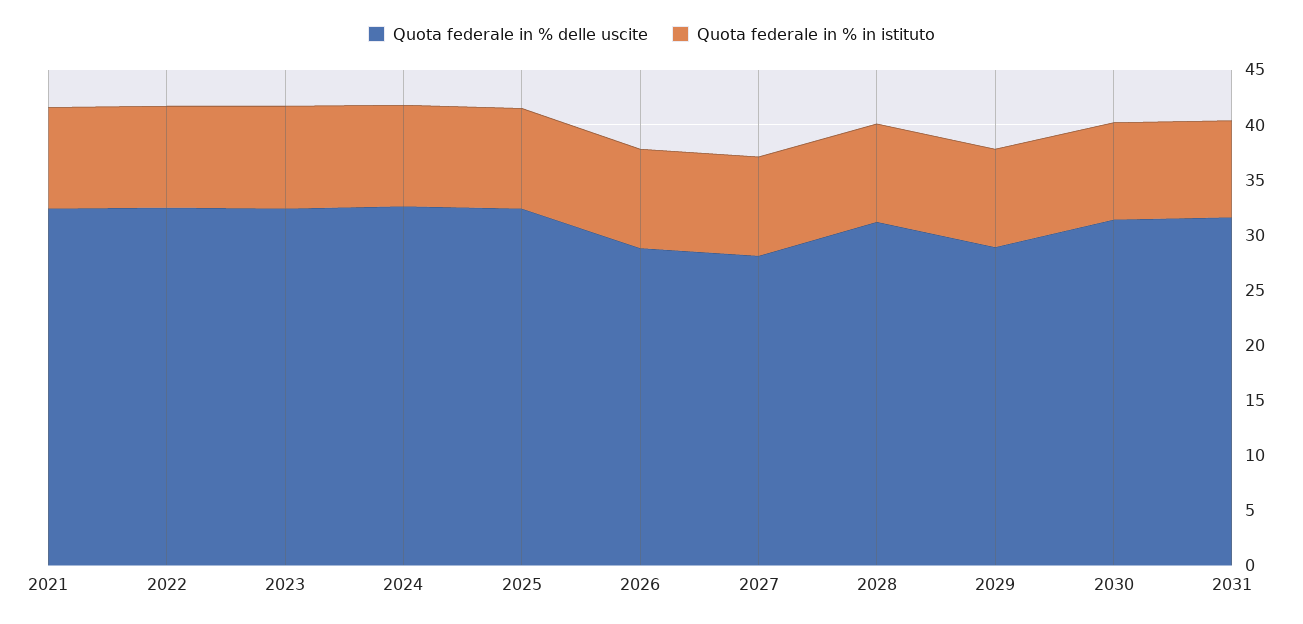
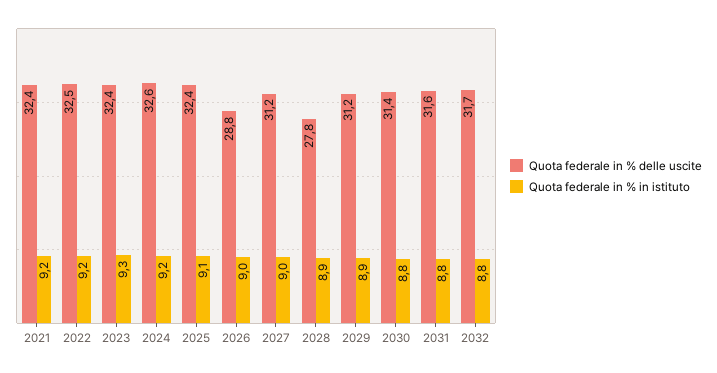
Quota federale in % delle uscite, 2027: 28 -> 31.2
Quota federale in % delle uscite, 2028: 31 -> 27.8
Quota federale in % delle uscite, 2029: 29 -> 31.2
Quota federale in % delle uscite, 2032: none -> 31.7
Quota federale in % in istituto, 2032: none -> 8.8

